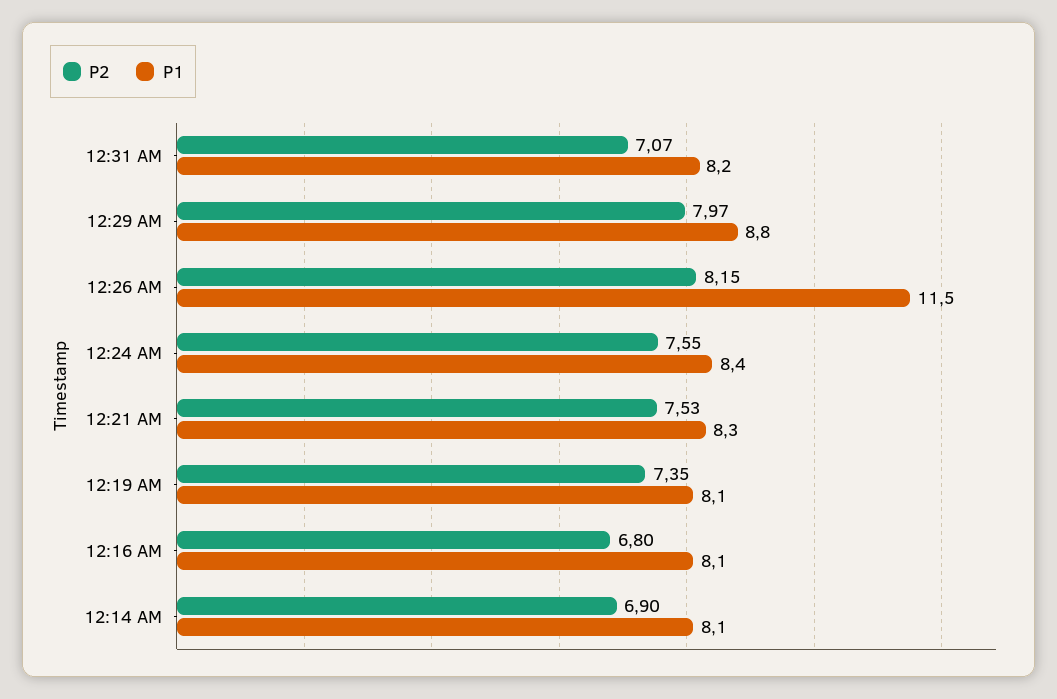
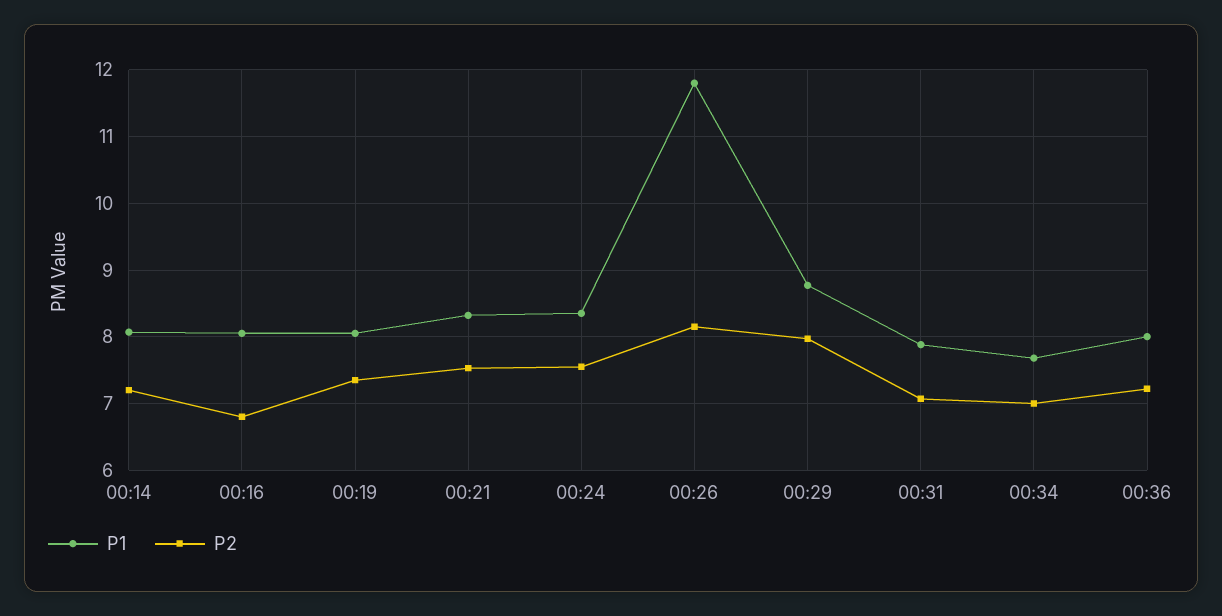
P1, 12:31 AM: 8.2 -> 7.9
P1, 12:26 AM: 11.5 -> 11.8
P2, 12:14 AM: 6.9 -> 7.2
P1, 00:34: none -> 7.7
P2, 00:34: none -> 7
P1, 00:36: none -> 8
P2, 00:36: none -> 7.2

